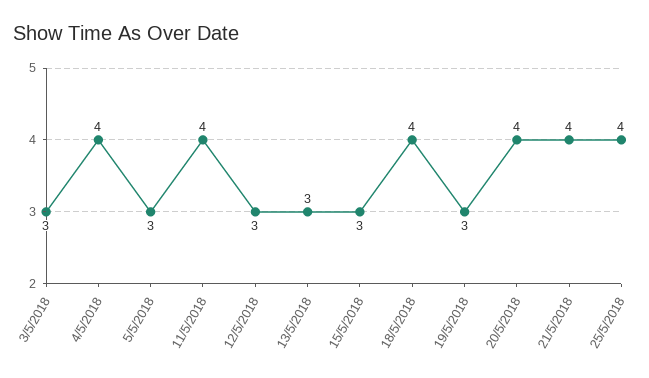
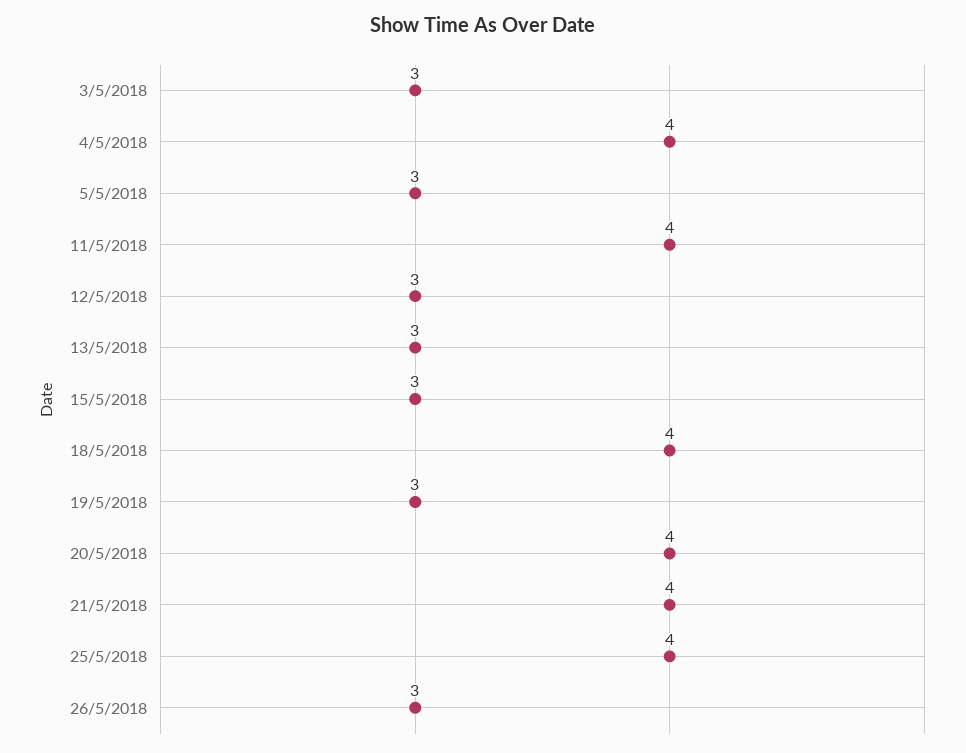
26/5/2018: none -> 3

